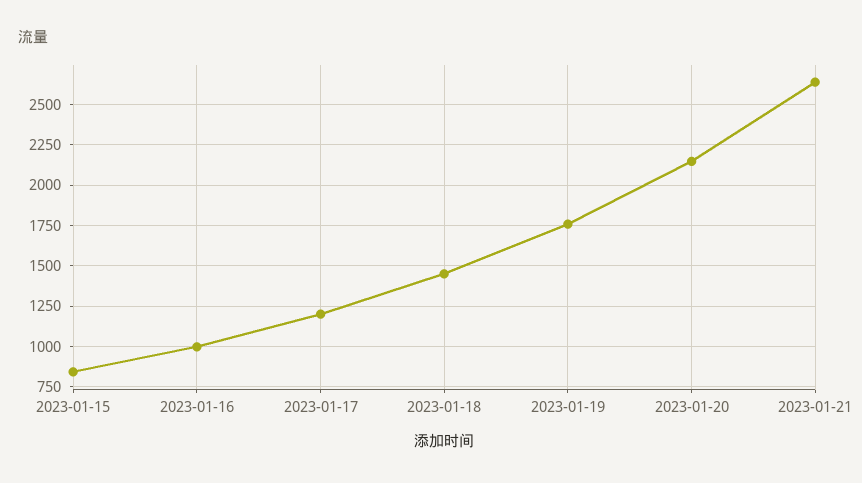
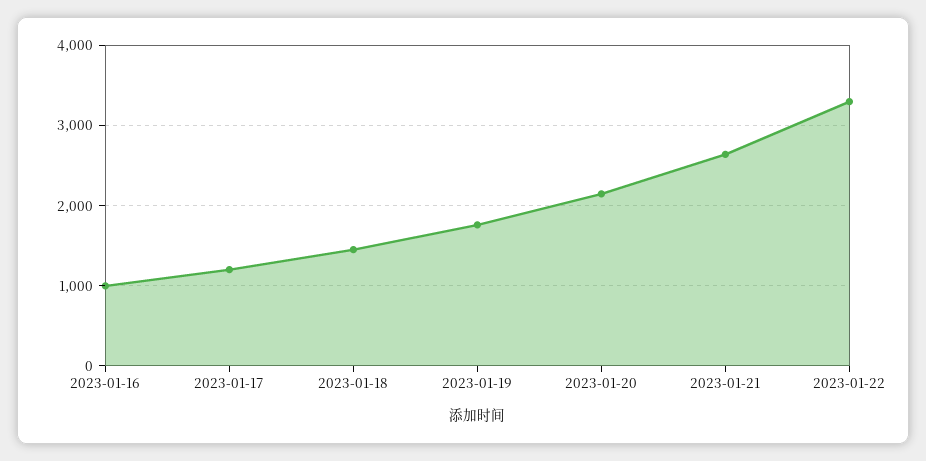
2023-01-15: 850 -> none
2023-01-22: none -> 3300

